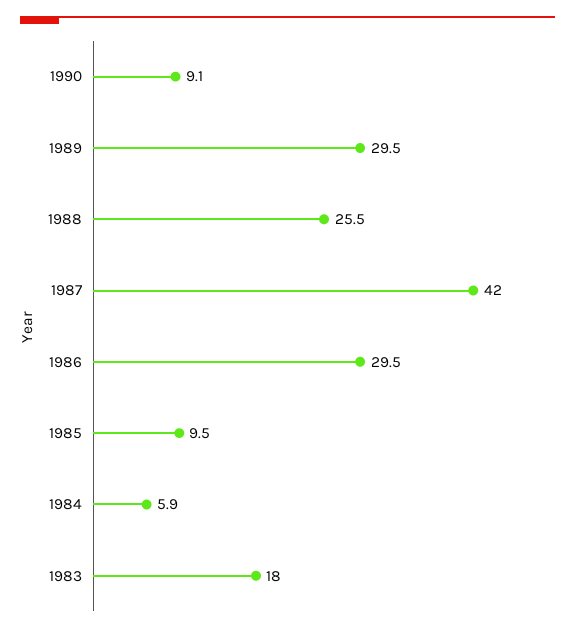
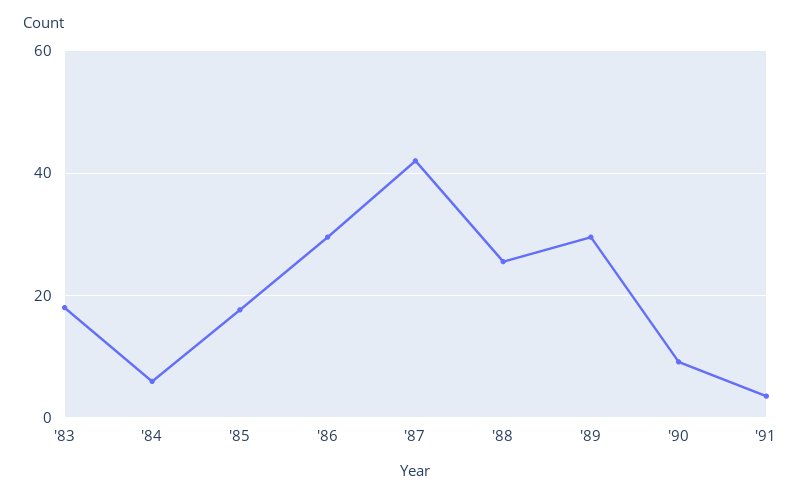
1985: 9.5 -> 18
'91: none -> 4

